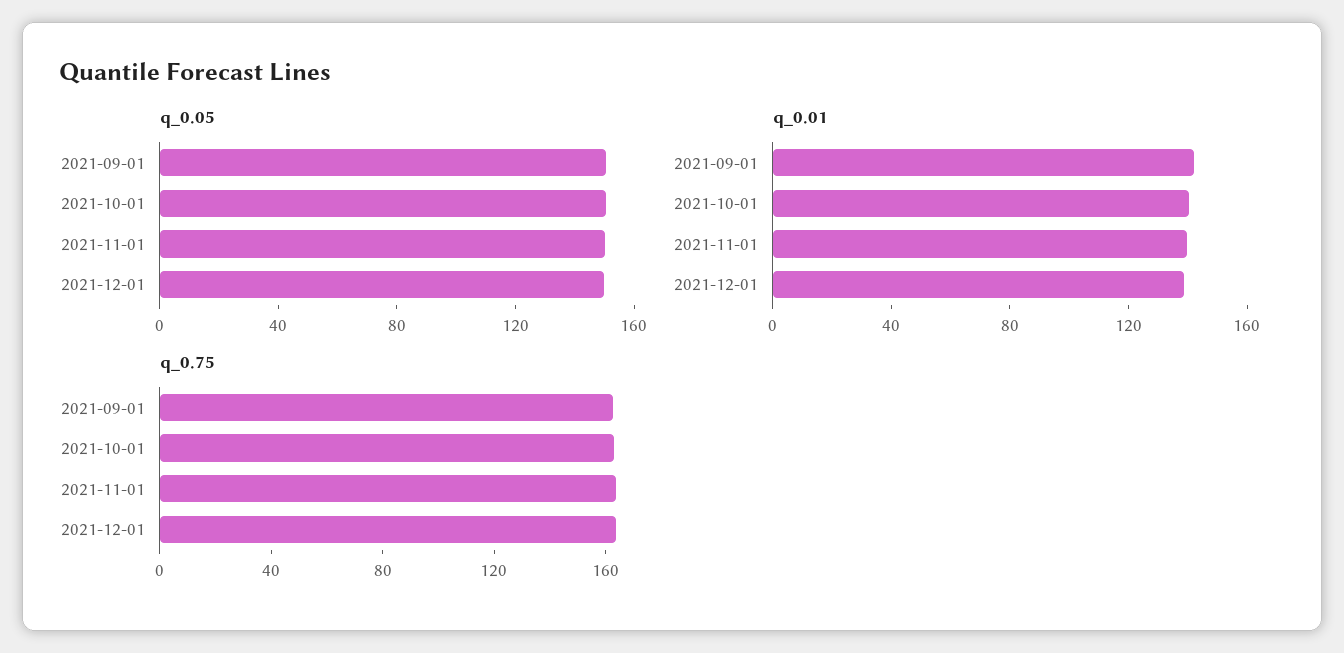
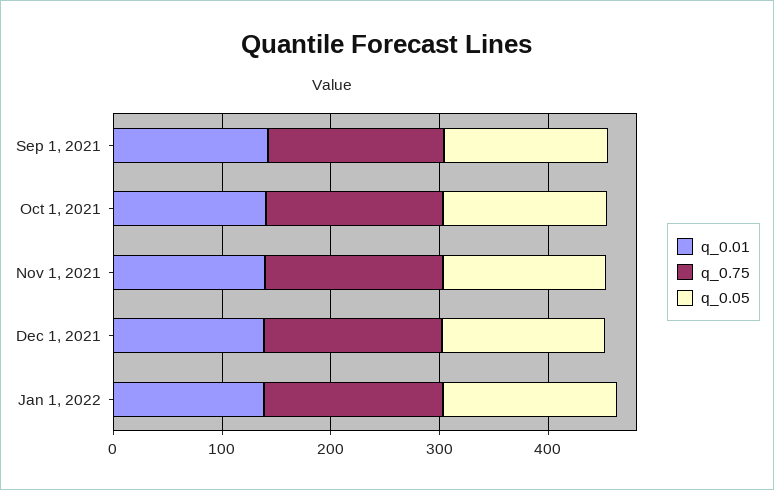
q_0.01, Jan 1, 2022: none -> 140
q_0.75, Jan 1, 2022: none -> 160
q_0.05, Jan 1, 2022: none -> 160

